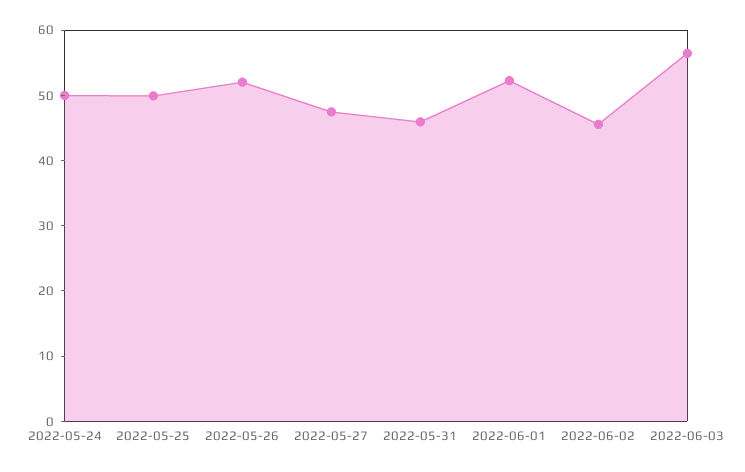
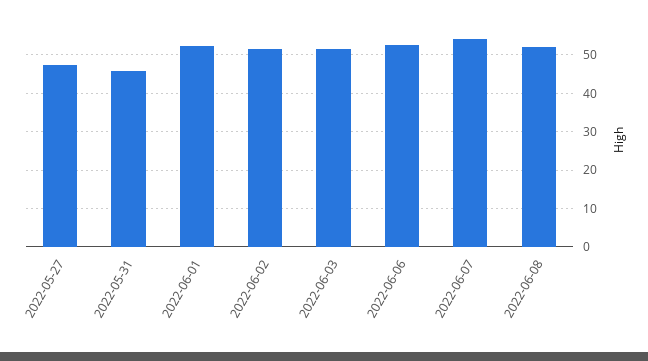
2022-05-24: 50 -> none
2022-05-25: 50 -> none
2022-05-26: 52 -> none
2022-06-02: 46 -> 52
2022-06-03: 56 -> 52
2022-06-06: none -> 52
2022-06-07: none -> 54
2022-06-08: none -> 52

